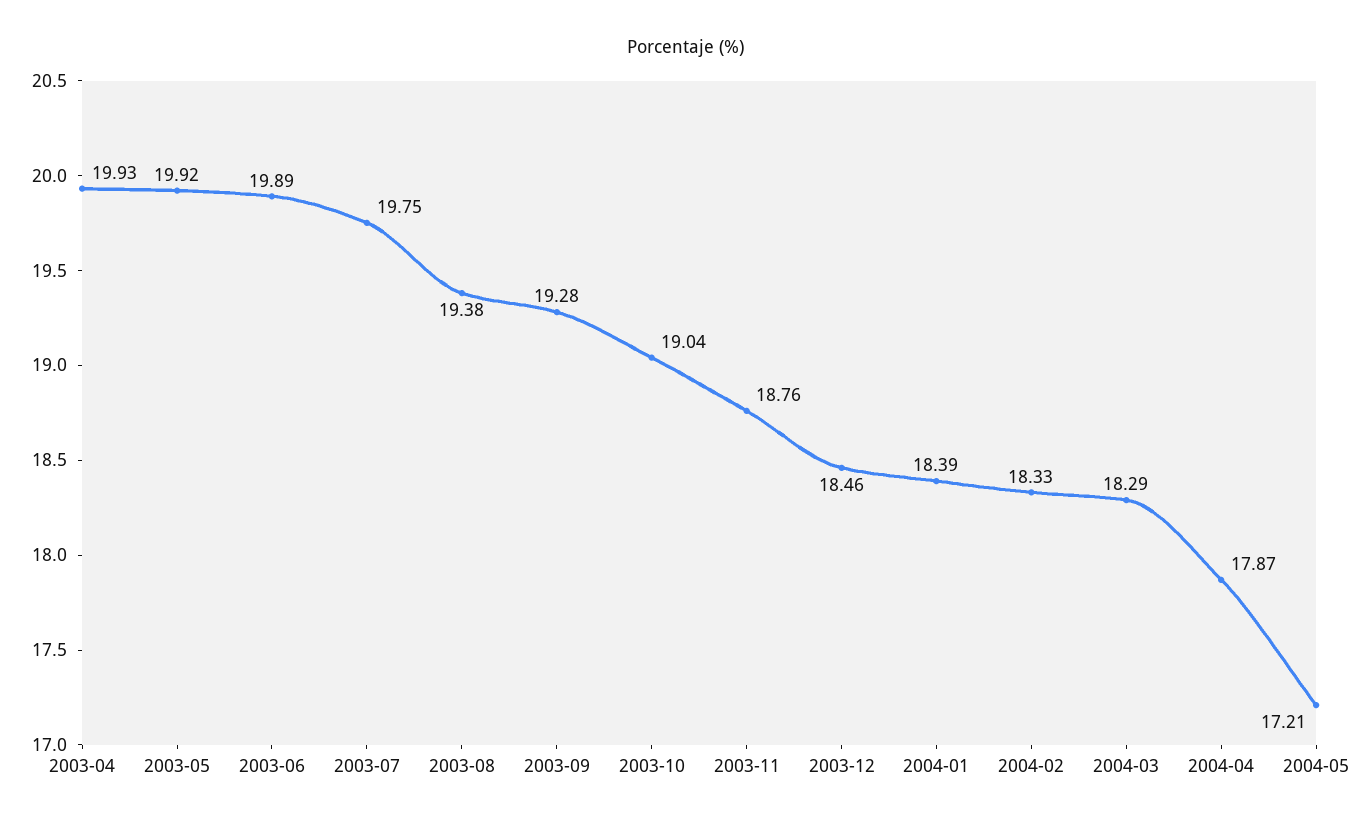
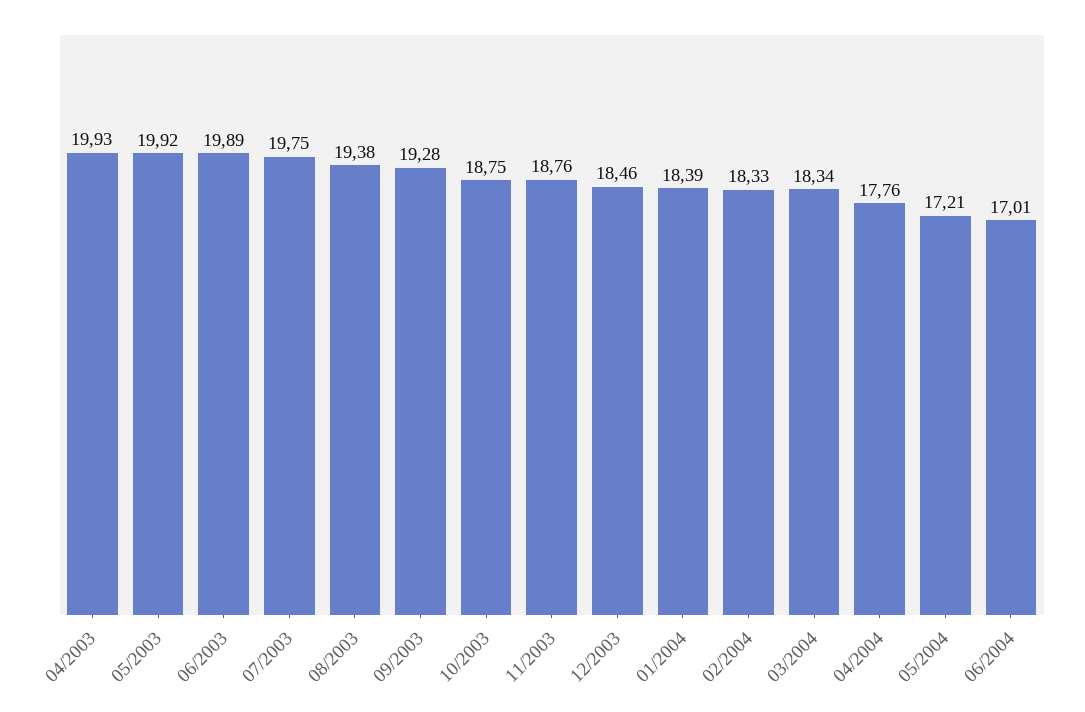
2003-10: 19.04 -> 18.75
2004-03: 18.29 -> 18.34
2004-04: 17.87 -> 17.76
06/2004: none -> 17.01

